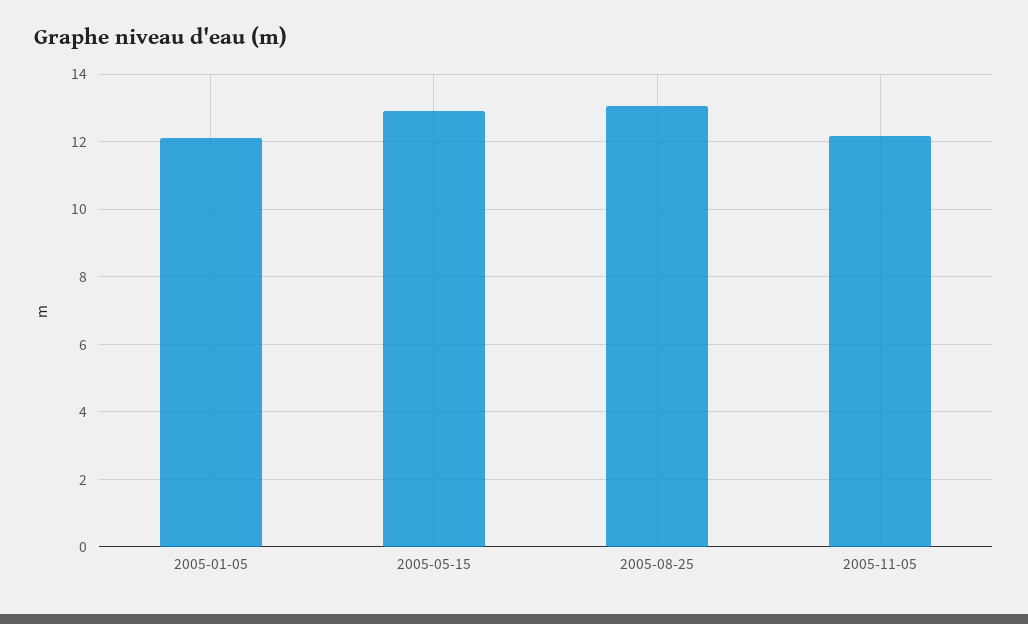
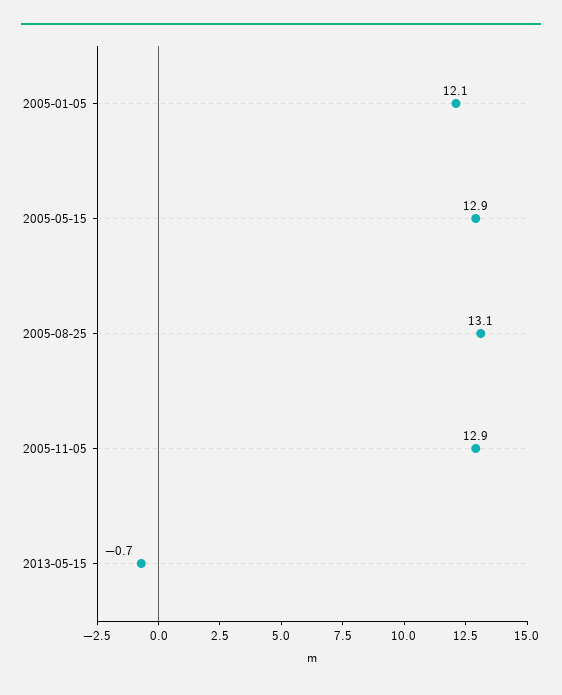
2005-11-05: 12.2 -> 12.9
2013-05-15: none -> -0.7

